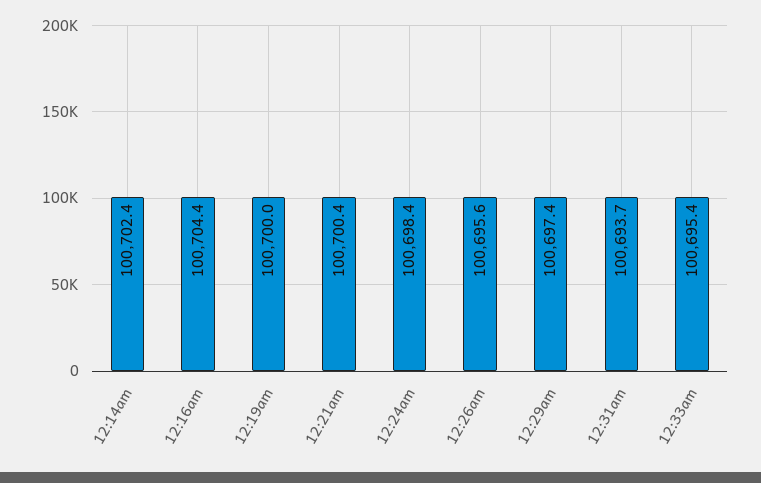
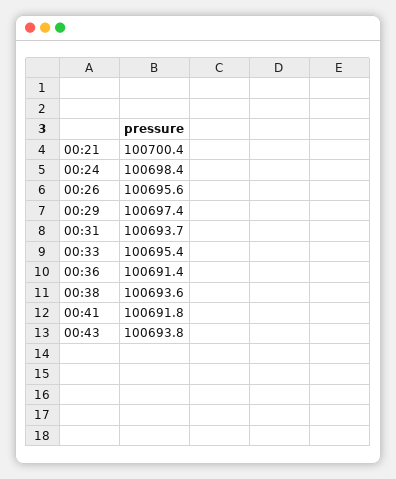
12:14am: 100702.4 -> none
12:16am: 100704.4 -> none
12:19am: 100700 -> none
00:36: none -> 100691.4
00:38: none -> 100693.6
00:41: none -> 100691.8
00:43: none -> 100693.8

